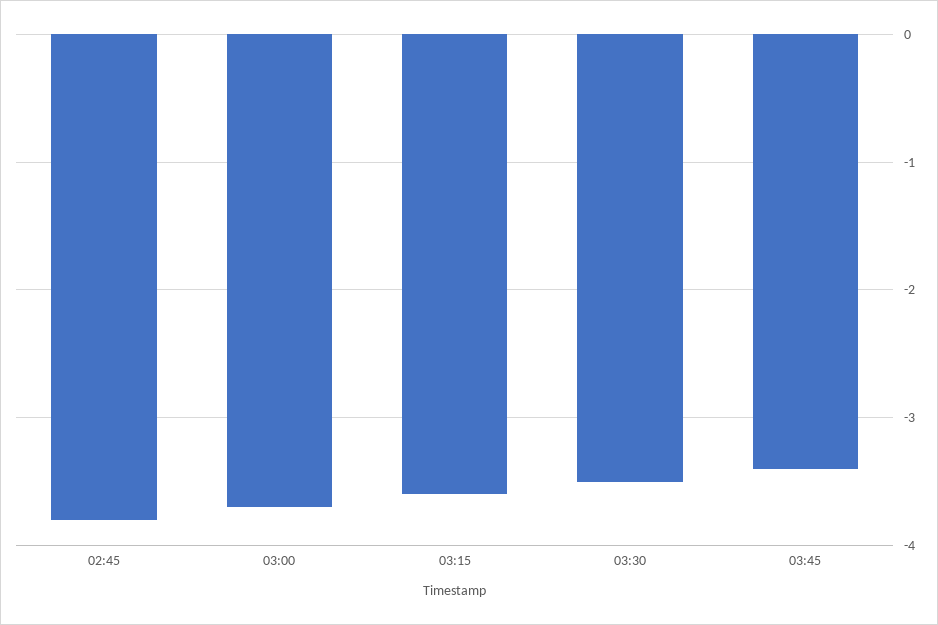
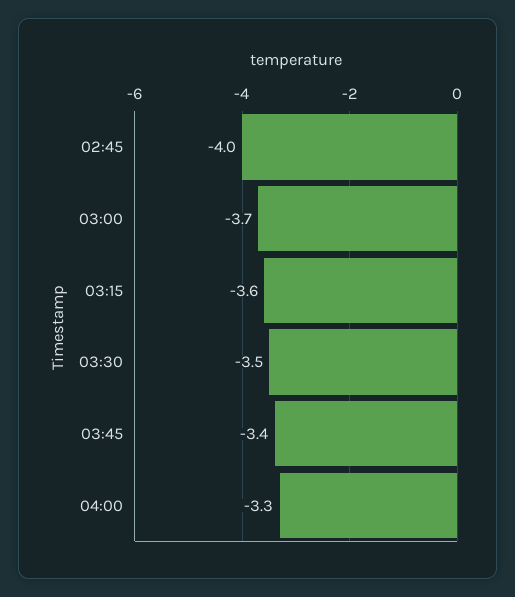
02:45: -3.8 -> -4
04:00: none -> -3.3

